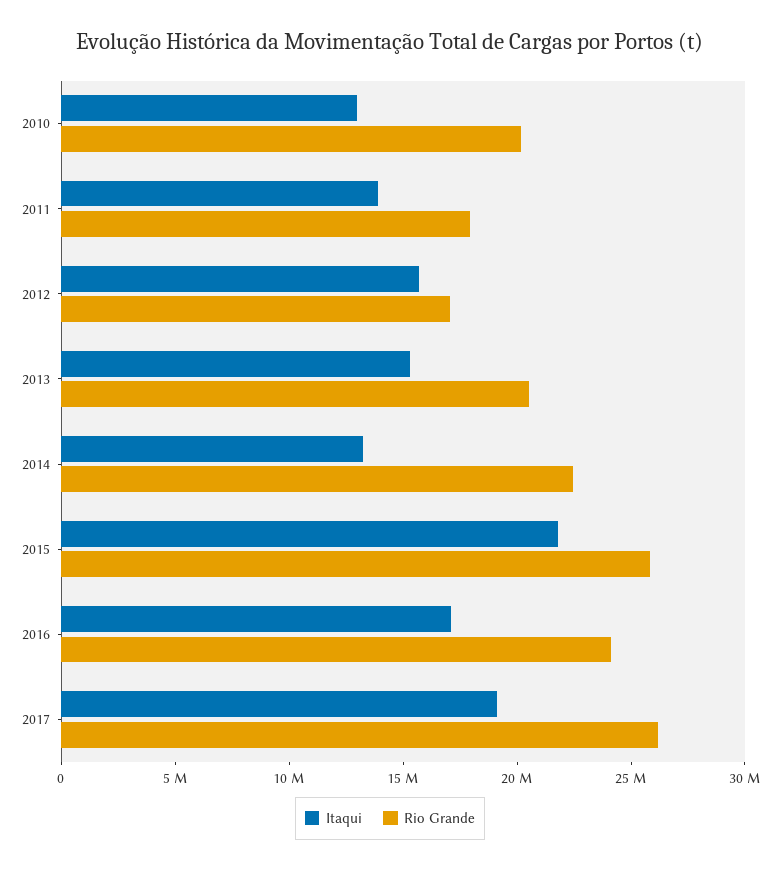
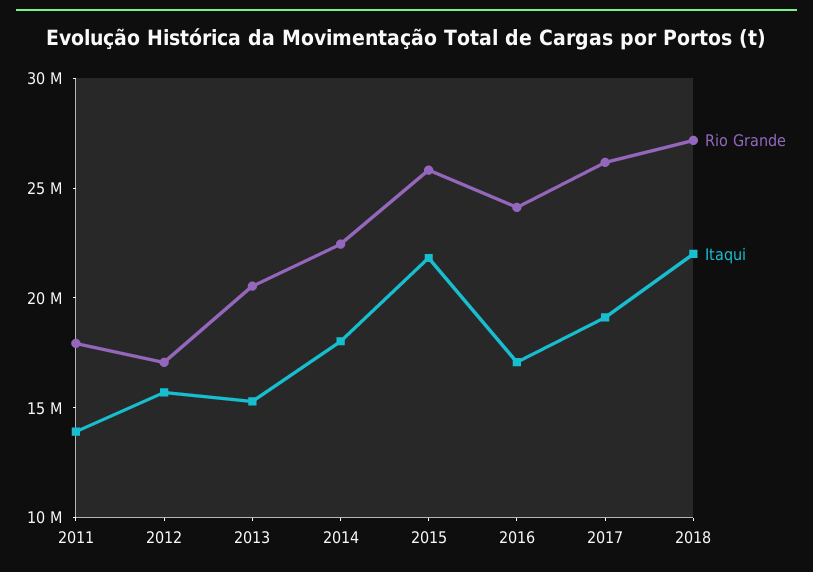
Itaqui, 2010: 13000000 -> none
Rio Grande, 2010: 20000000 -> none
Itaqui, 2014: 13000000 -> 18000000
Rio Grande, 2018: none -> 27000000
Itaqui, 2018: none -> 22000000

